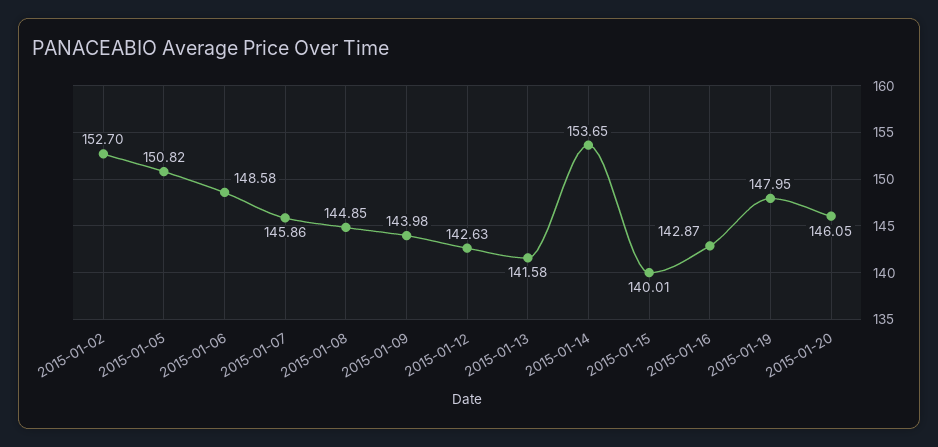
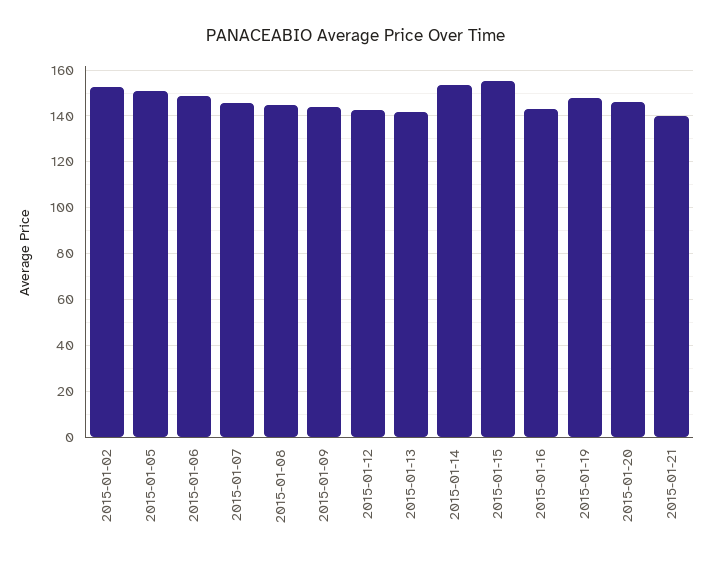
2015-01-15: 140.01 -> 155
2015-01-21: none -> 140

